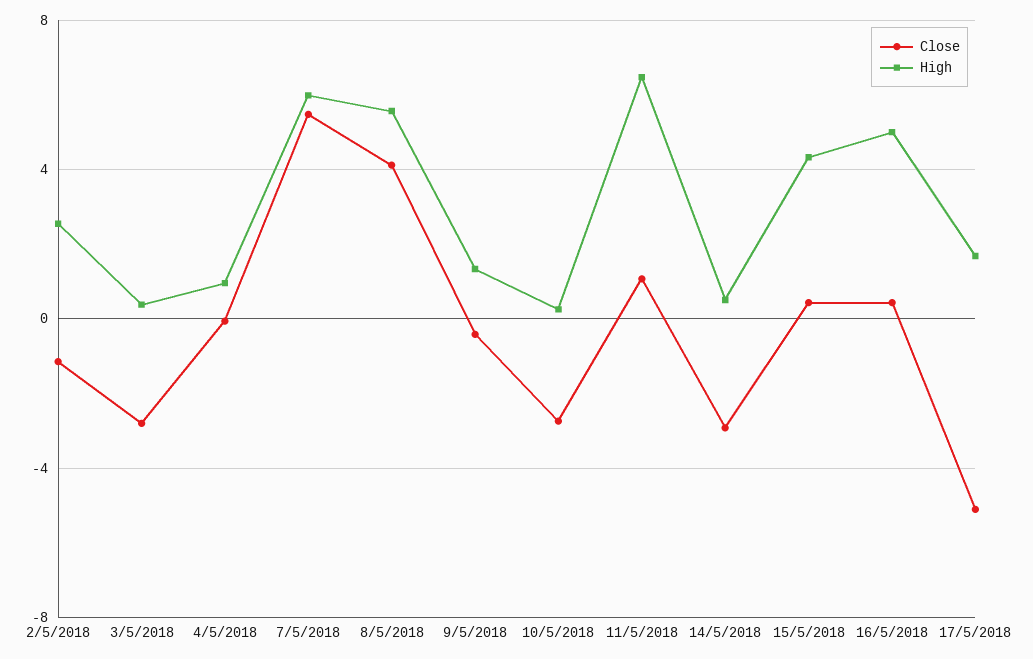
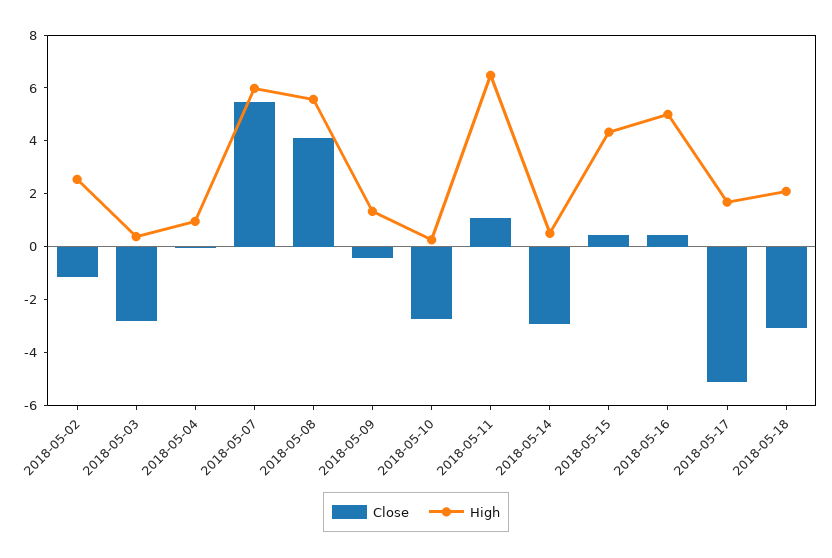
Close, 2018-05-18: none -> -3
High, 2018-05-18: none -> 2

